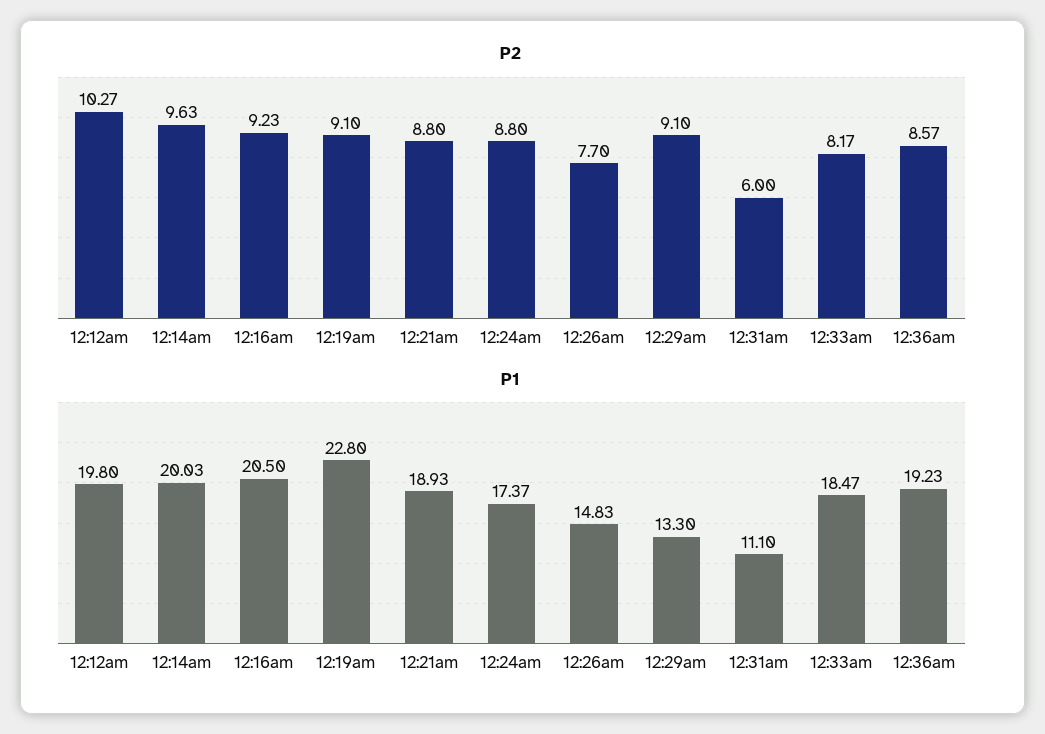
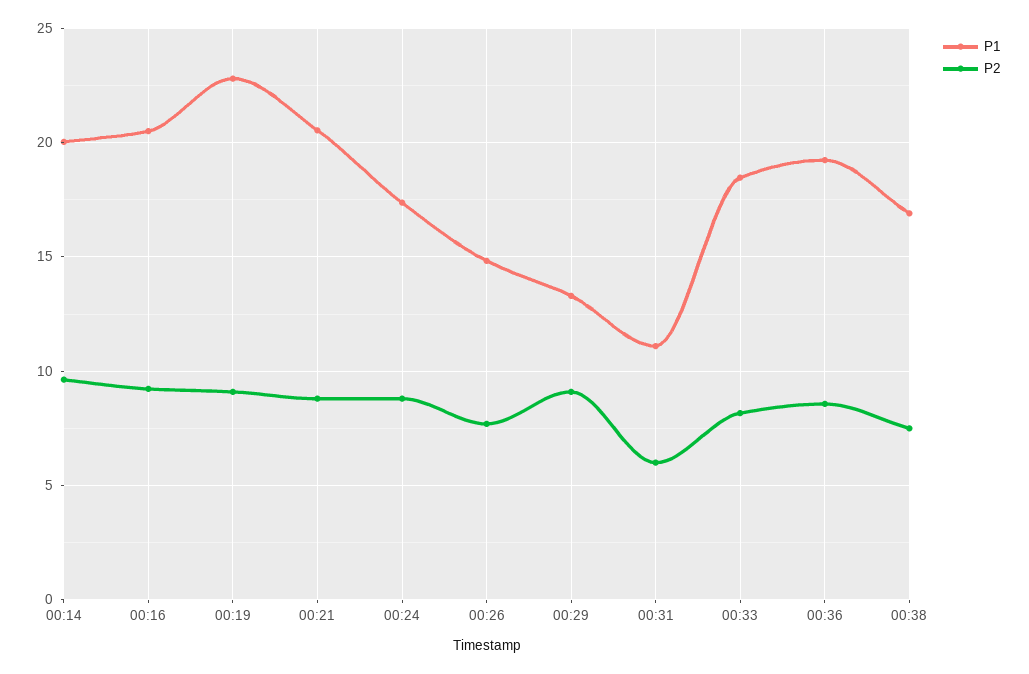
P2, 12:12am: 10.27 -> none
P1, 12:12am: 19.8 -> none
P1, 12:21am: 18.93 -> 20.5
P1, 00:38: none -> 17
P2, 00:38: none -> 7.5

